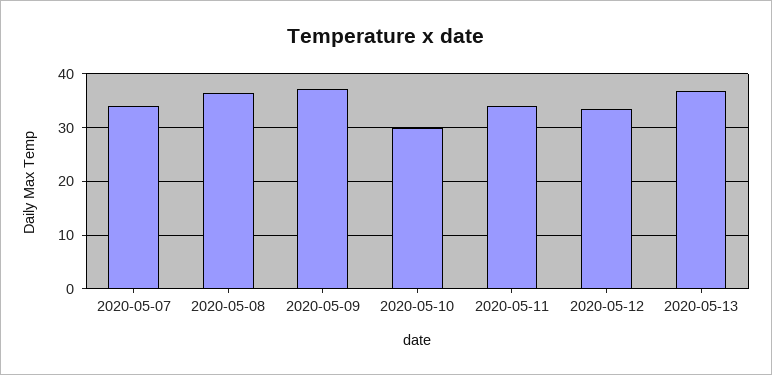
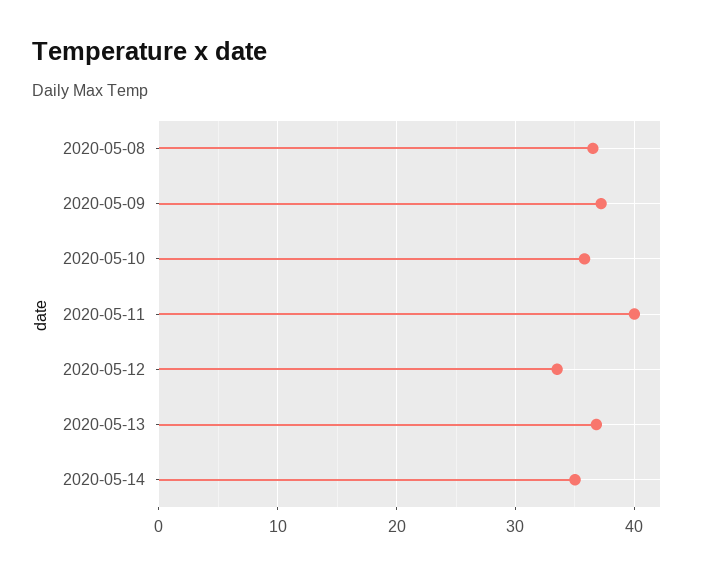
2020-05-07: 34 -> none
2020-05-10: 30 -> 36
2020-05-11: 34 -> 40
2020-05-14: none -> 35

